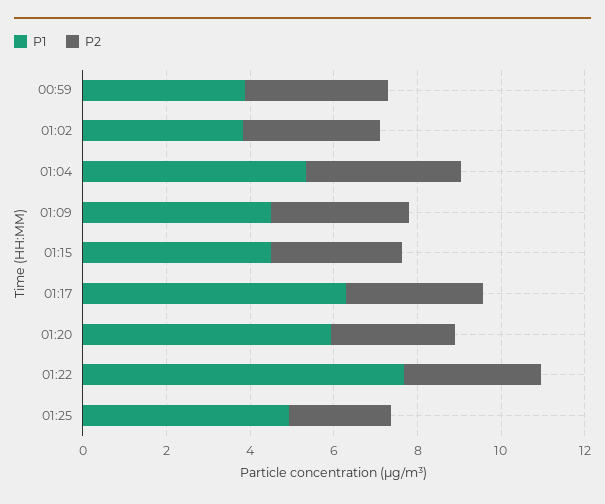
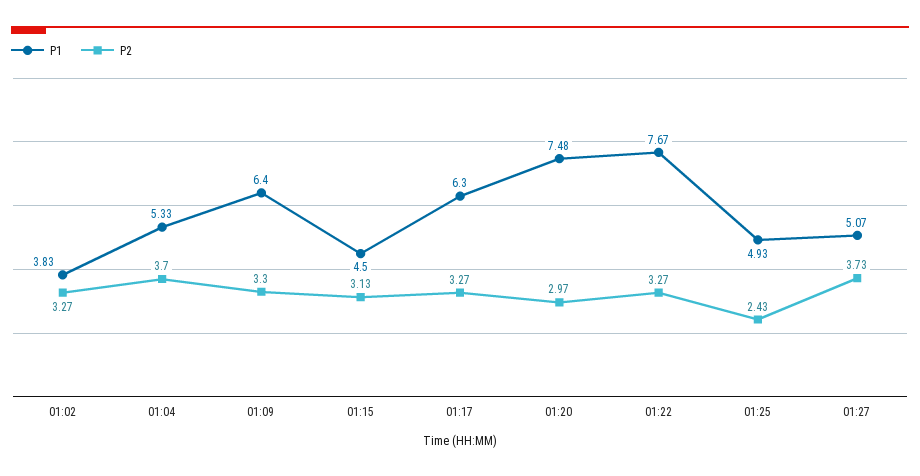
P1, 00:59: 4 -> none
P2, 00:59: 3.5 -> none
P1, 01:09: 4.5 -> 6.4
P1, 01:20: 6 -> 7.48
P1, 01:27: none -> 5.07
P2, 01:27: none -> 3.73

